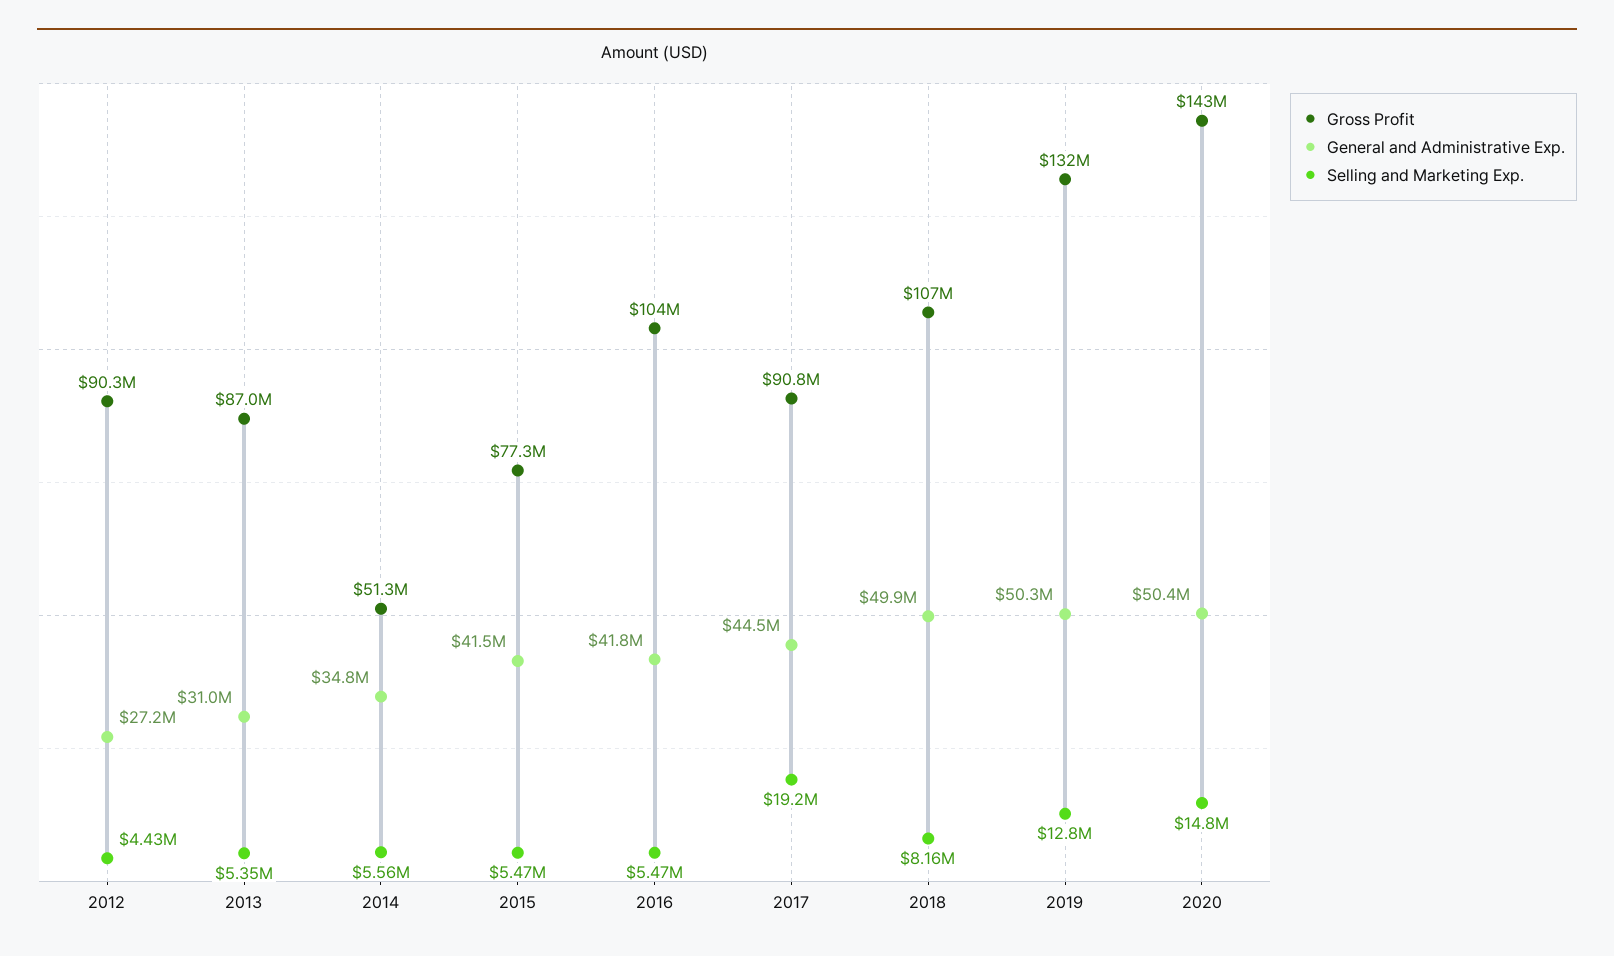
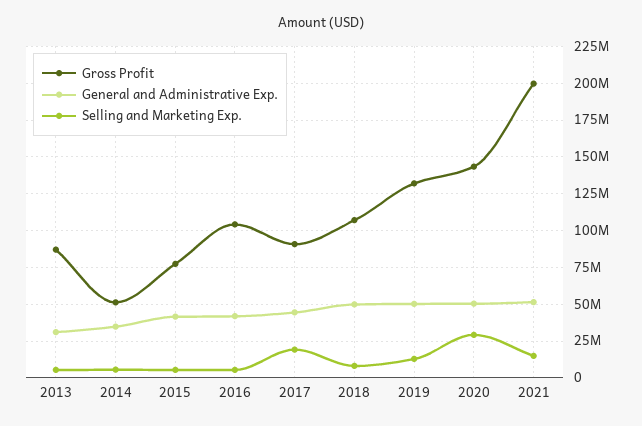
Gross Profit, 2012: 90300000 -> none
General and Administrative Exp., 2012: 27200000 -> none
Selling and Marketing Exp., 2012: 4430000 -> none
Selling and Marketing Exp., 2020: 14800000 -> 30000000
Gross Profit, 2021: none -> 200000000
General and Administrative Exp., 2021: none -> 50000000
Selling and Marketing Exp., 2021: none -> 15000000

